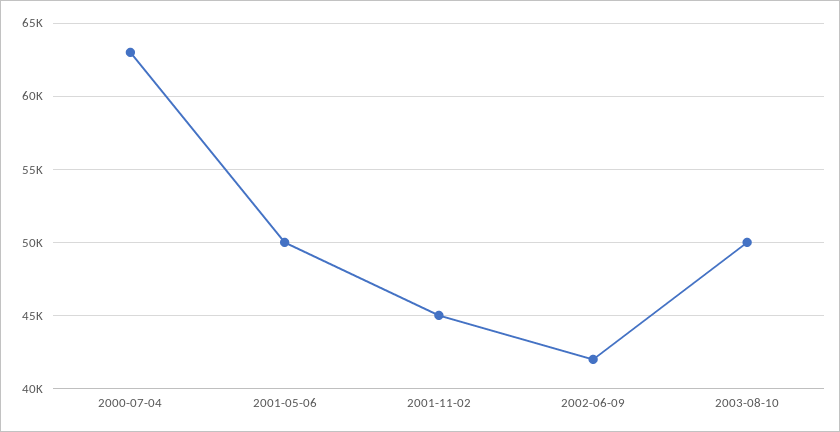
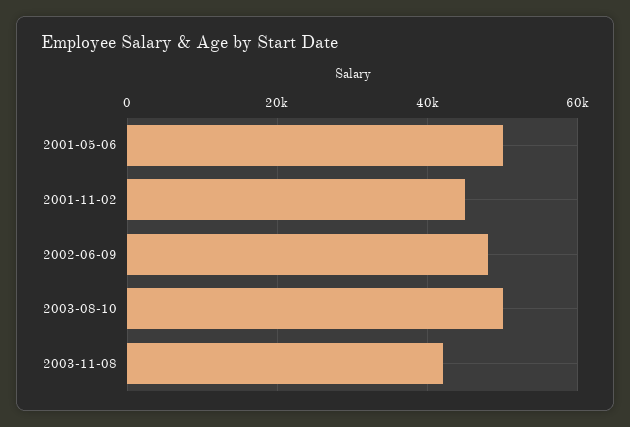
2000-07-04: 63000 -> none
2002-06-09: 42000 -> 48000
2003-11-08: none -> 42000

